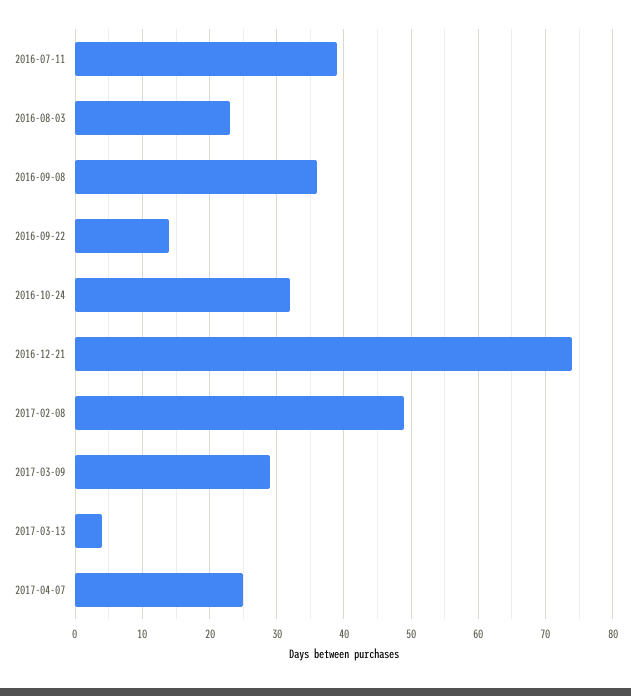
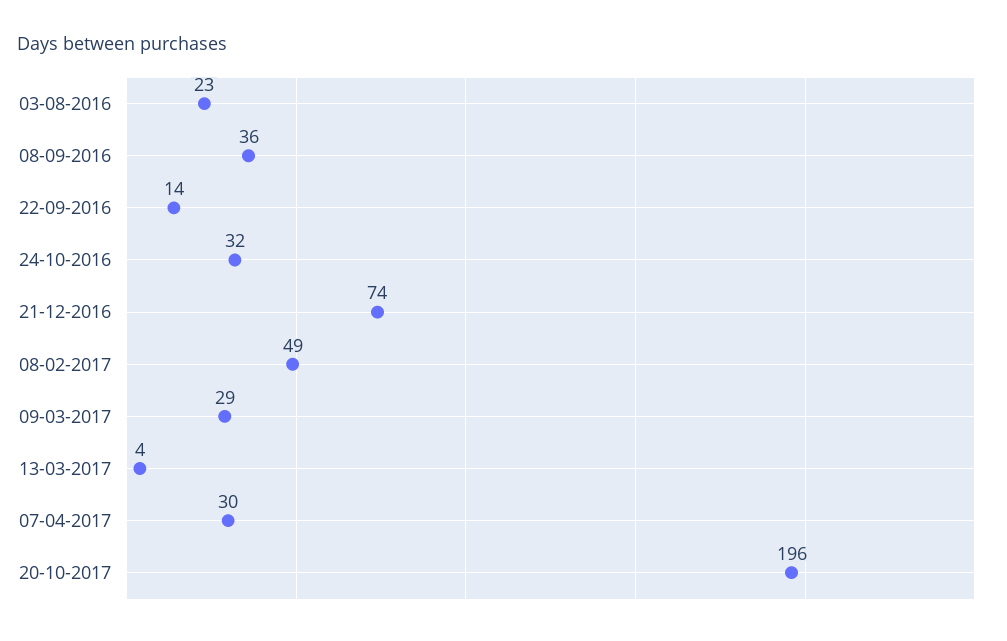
2016-07-11: 39 -> none
2017-04-07: 25 -> 30
20-10-2017: none -> 196

